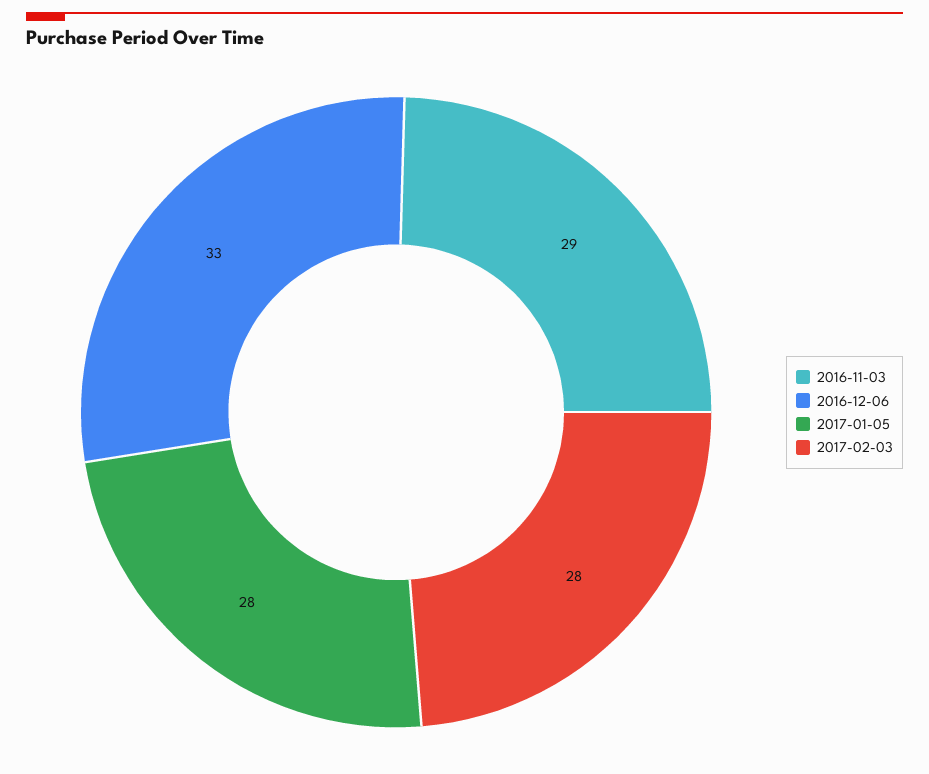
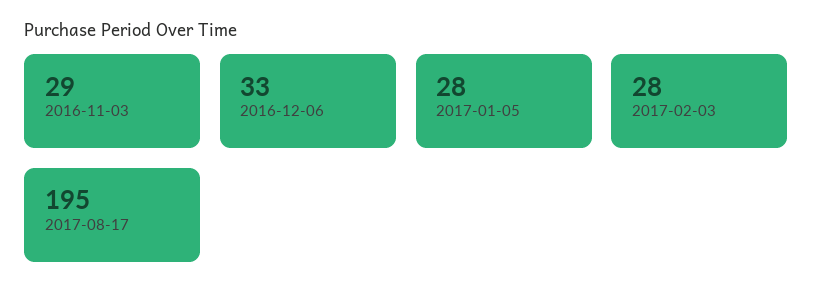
2017-08-17: none -> 195

